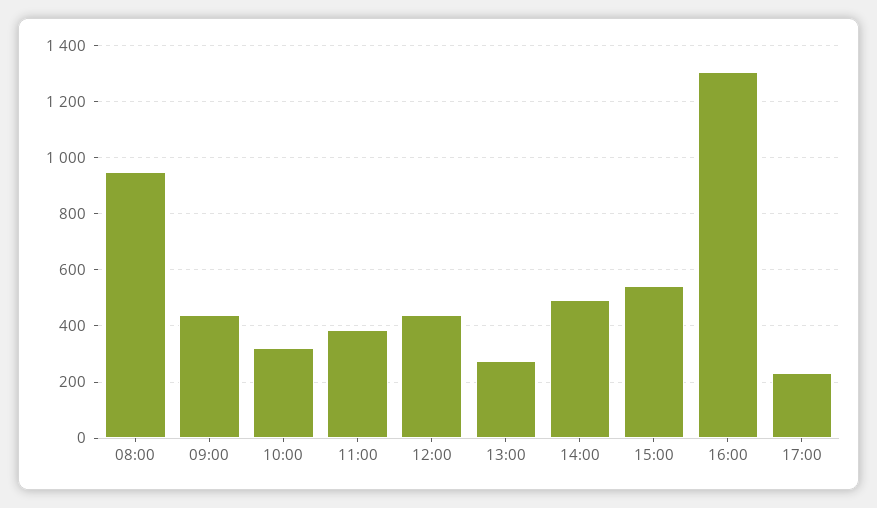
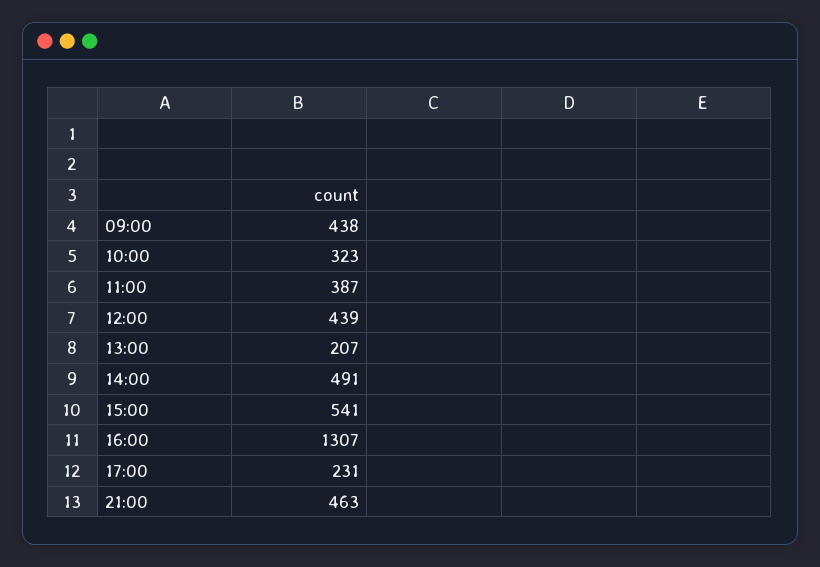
08:00: 950 -> none
13:00: 275 -> 207
21:00: none -> 463

